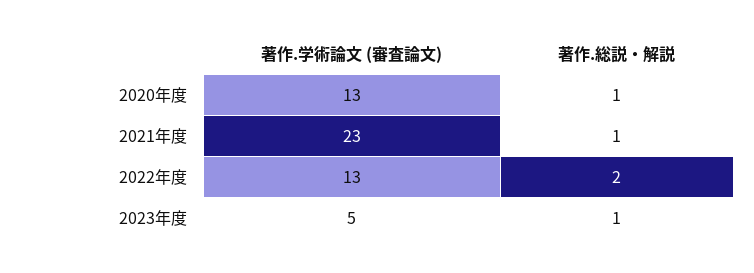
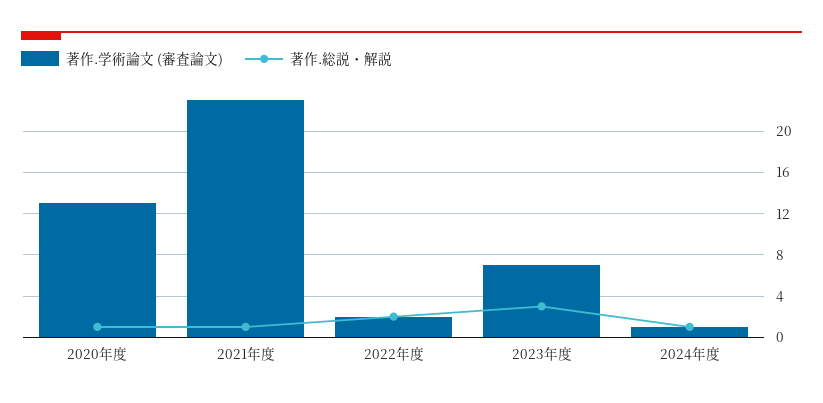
著作.学術論文 (審査論文), 2022年度: 13 -> 2
著作.学術論文 (審査論文), 2023年度: 5 -> 7
著作.総説・解説, 2023年度: 1 -> 3
著作.学術論文 (審査論文), 2024年度: none -> 1
著作.総説・解説, 2024年度: none -> 1

